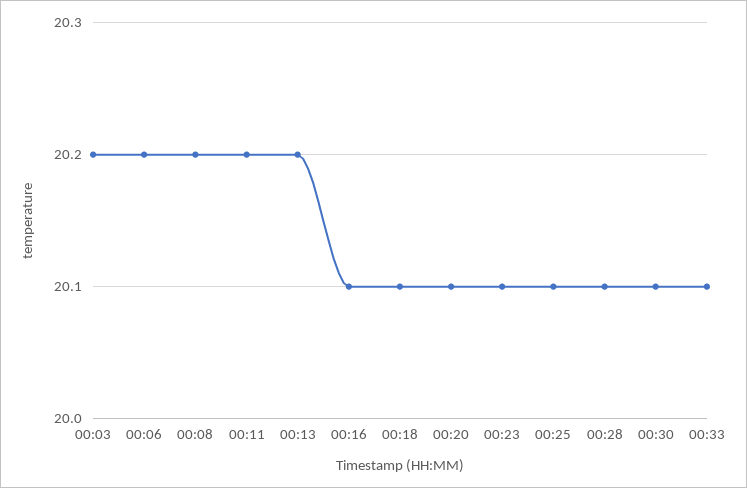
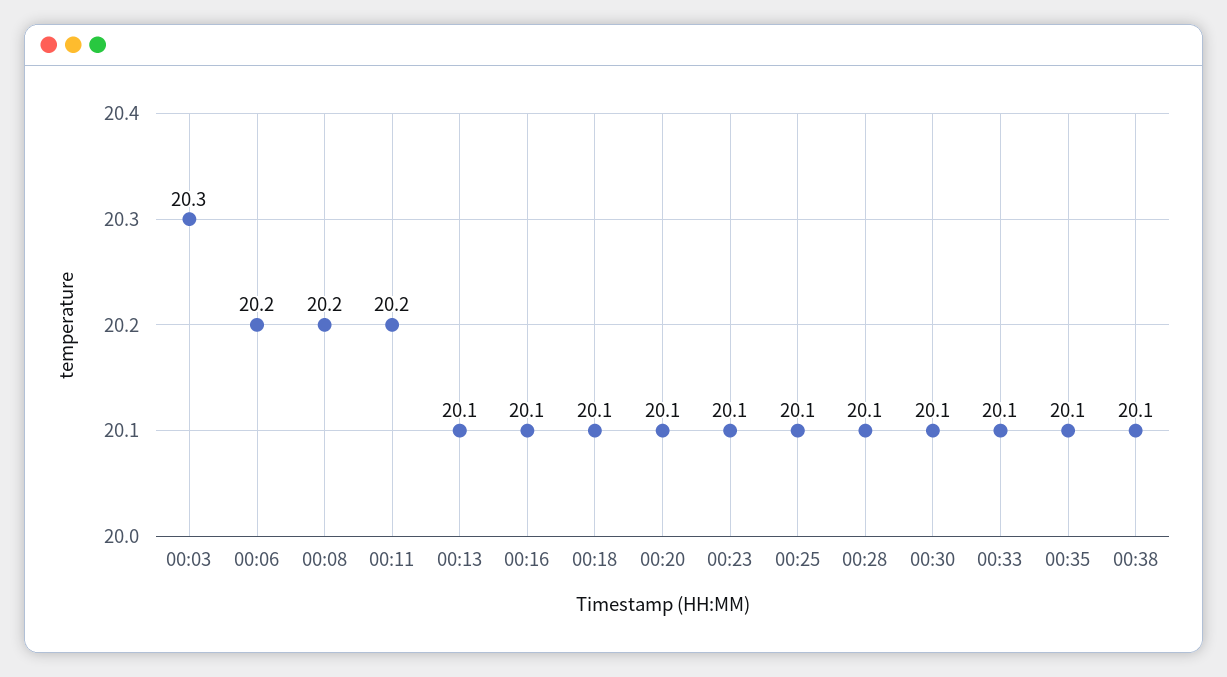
00:03: 20.2 -> 20.3
00:13: 20.2 -> 20.1
00:35: none -> 20.1
00:38: none -> 20.1

